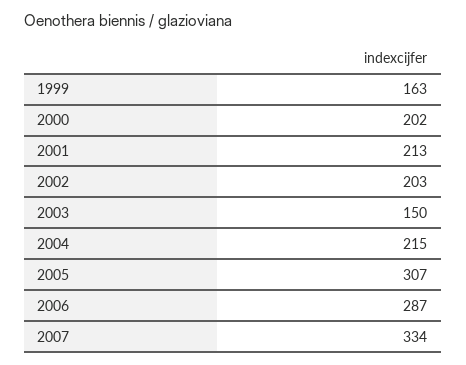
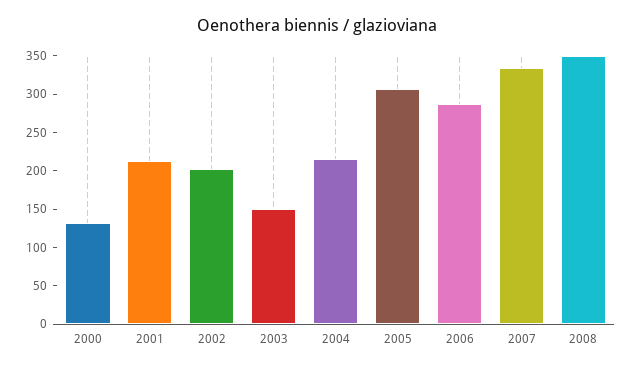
1999: 163 -> none
2000: 202 -> 125
2008: none -> 350

